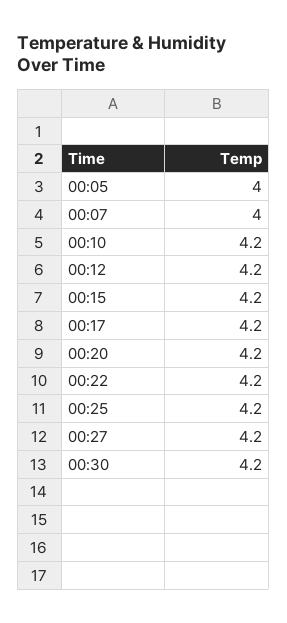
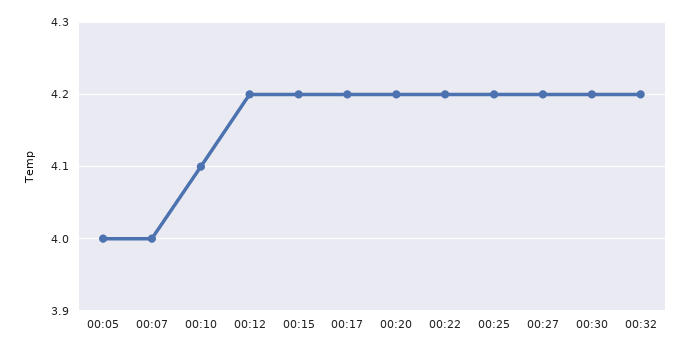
00:10: 4.2 -> 4.1
00:32: none -> 4.2

